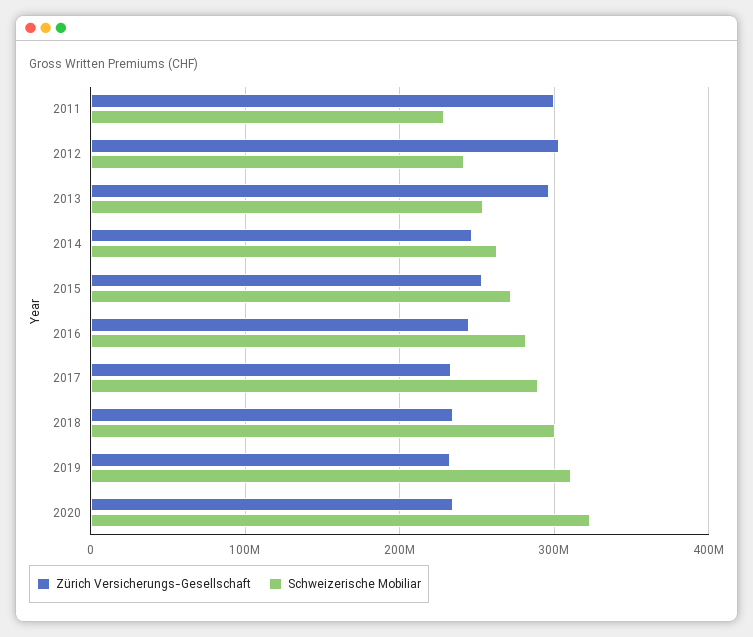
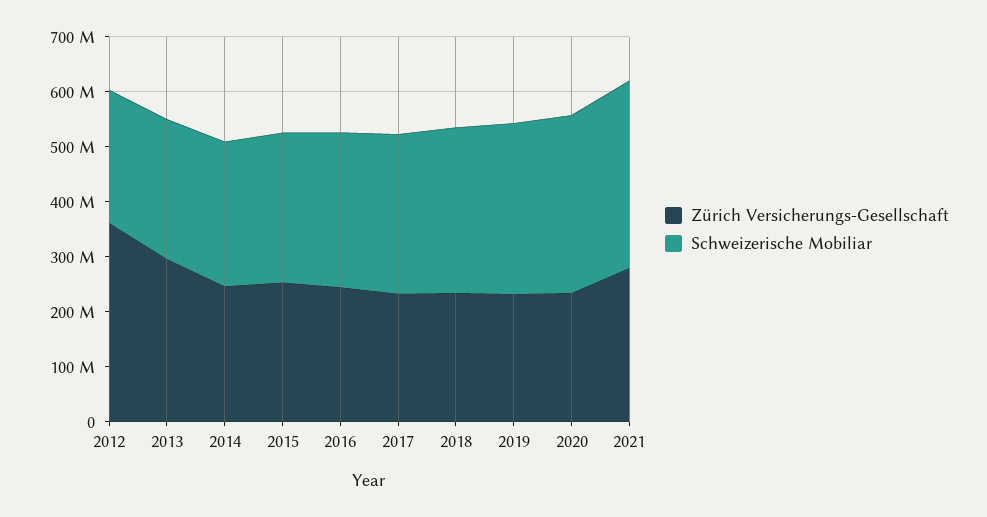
Zürich Versicherungs-Gesellschaft, 2011: 300000000 -> none
Schweizerische Mobiliar, 2011: 230000000 -> none
Zürich Versicherungs-Gesellschaft, 2012: 300000000 -> 360000000
Zürich Versicherungs-Gesellschaft, 2021: none -> 280000000
Schweizerische Mobiliar, 2021: none -> 340000000

